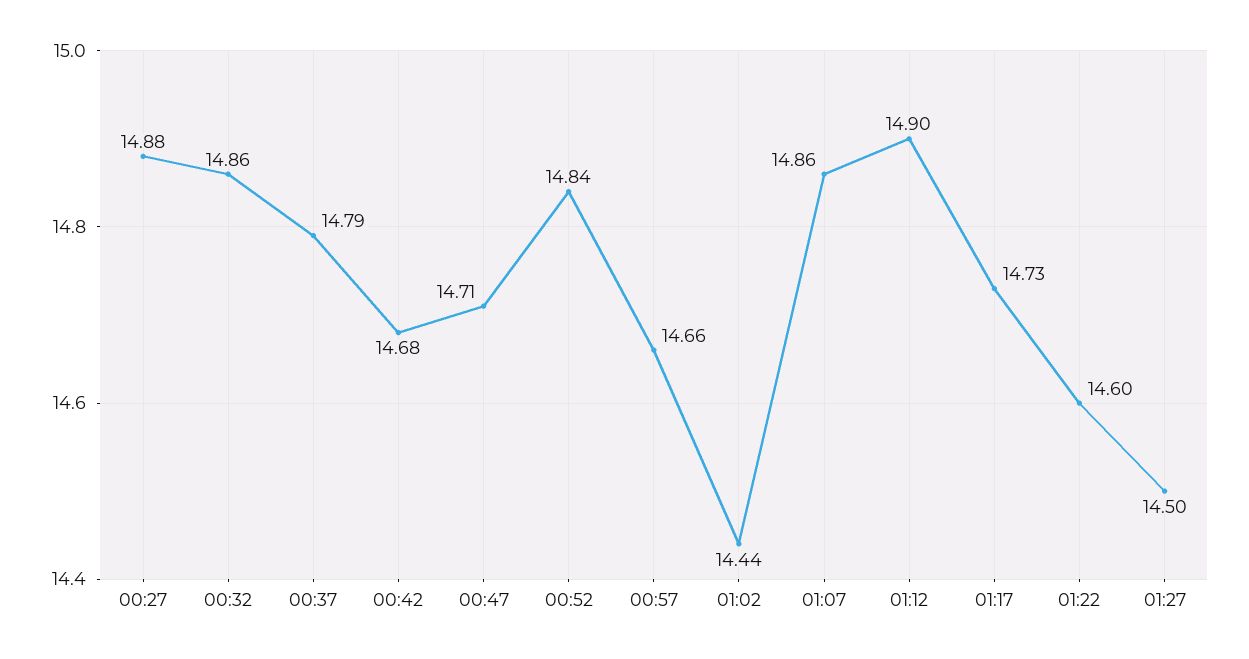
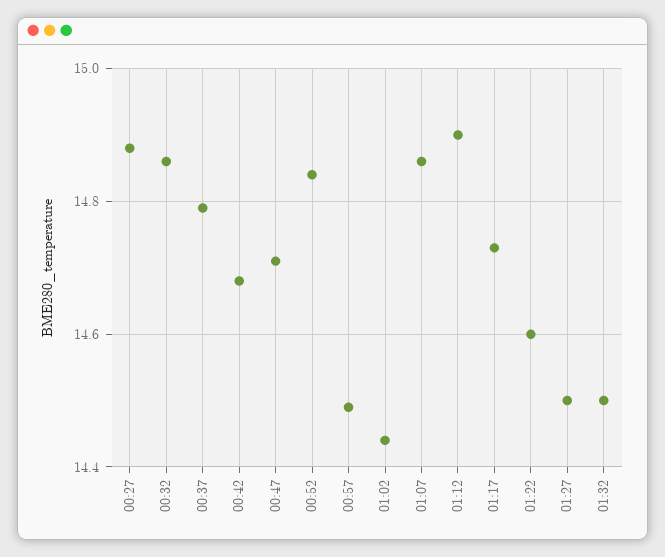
00:57: 14.66 -> 14.5
01:32: none -> 14.5

